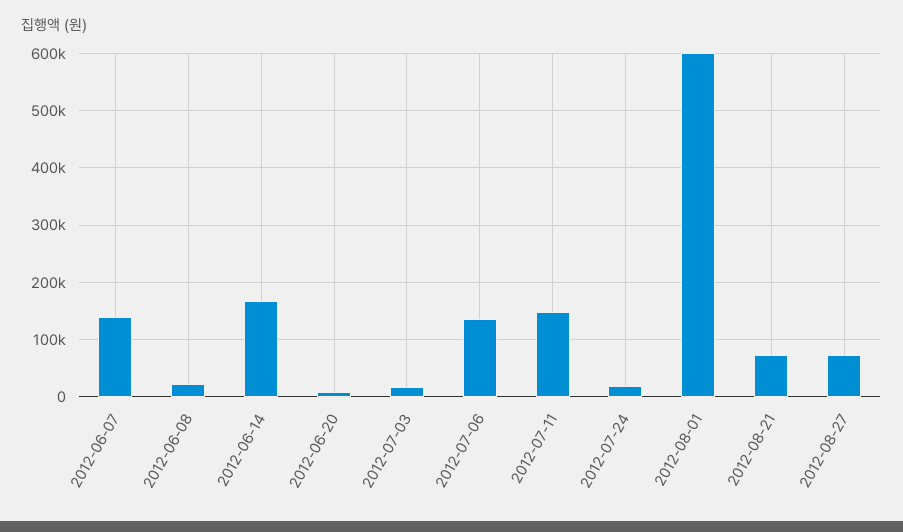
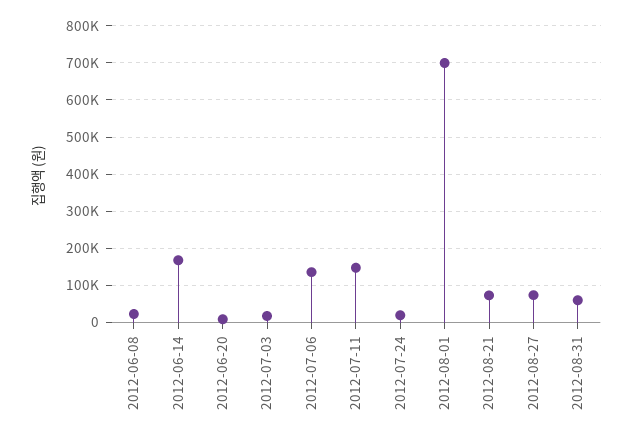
2012-06-07: 140000 -> none
2012-08-01: 600000 -> 700000
2012-08-31: none -> 60000

